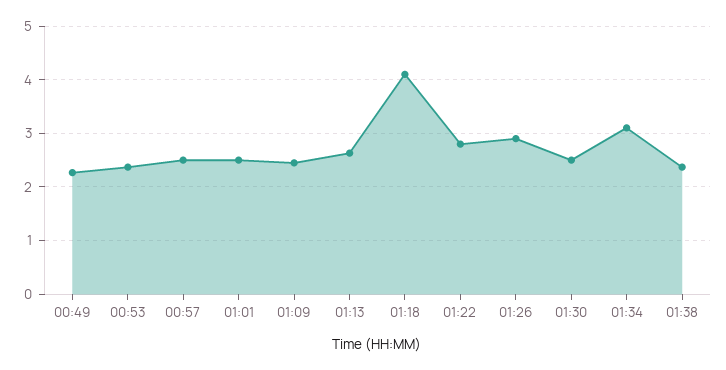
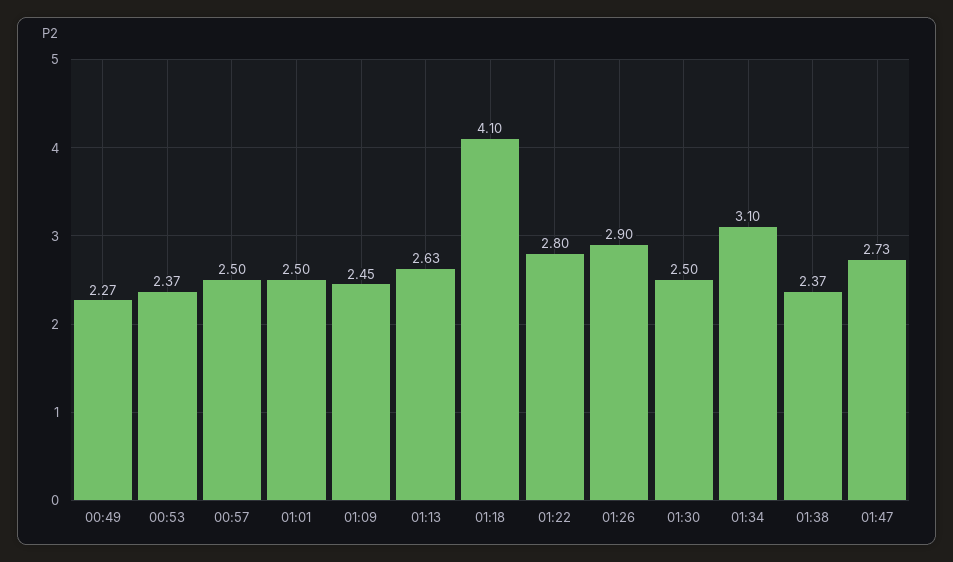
01:47: none -> 2.73

